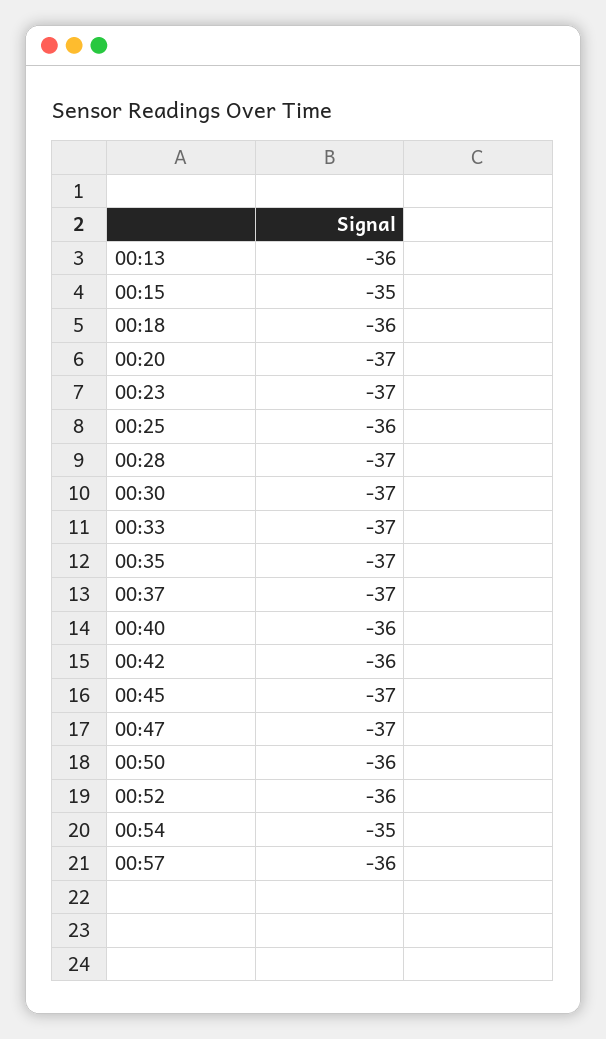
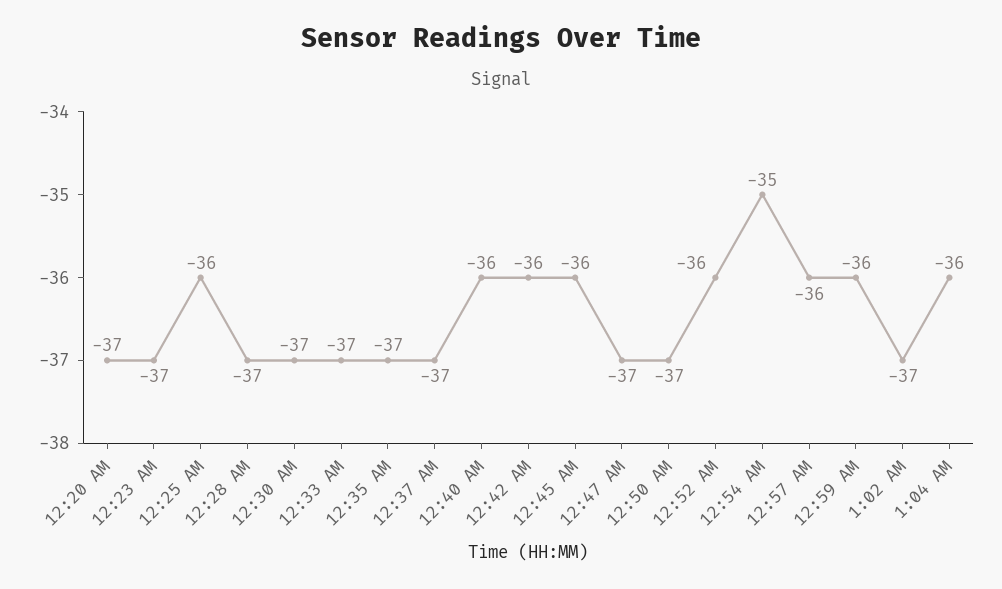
00:13: -36 -> none
00:15: -35 -> none
00:18: -36 -> none
00:45: -37 -> -36
00:50: -36 -> -37
12:59 AM: none -> -36
1:02 AM: none -> -37
1:04 AM: none -> -36

